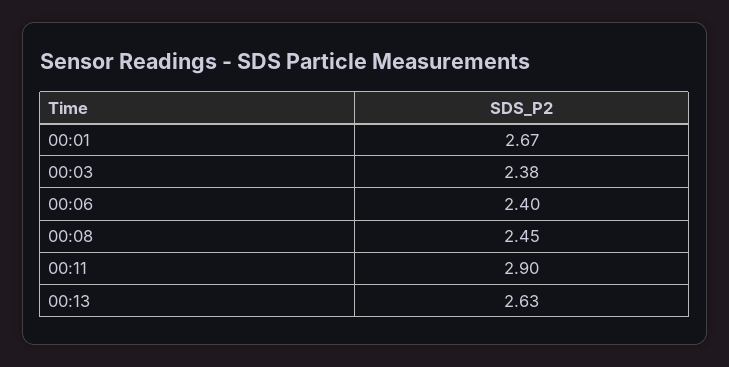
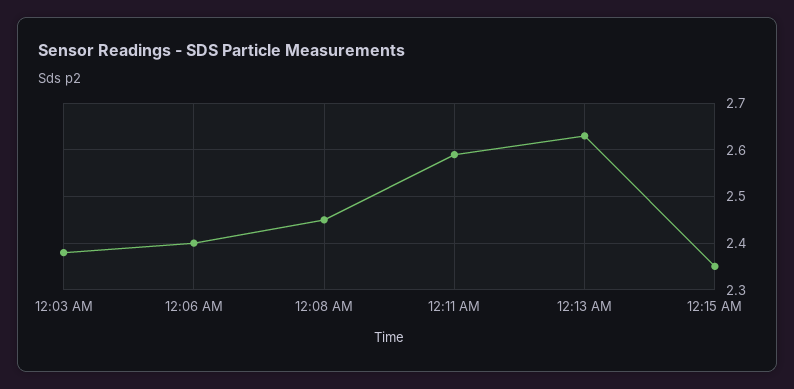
00:01: 2.67 -> none
00:11: 2.9 -> 2.6
12:15 AM: none -> 2.35

